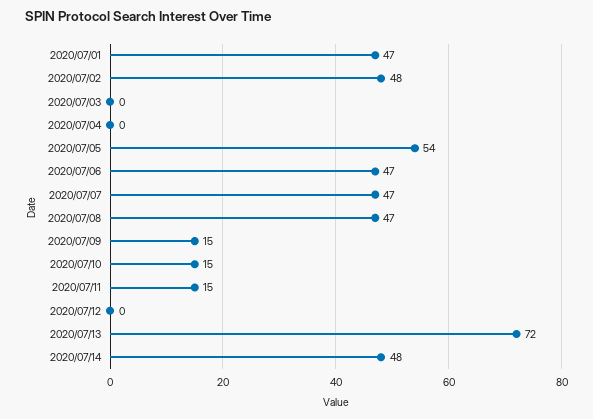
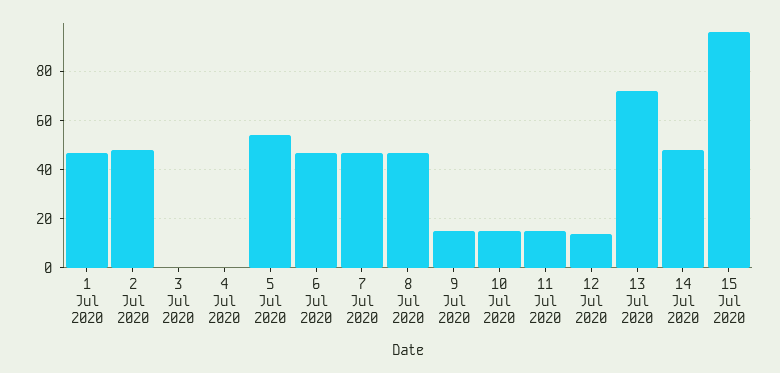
2020/07/12: 0 -> 15
15 Jul 2020: none -> 95

